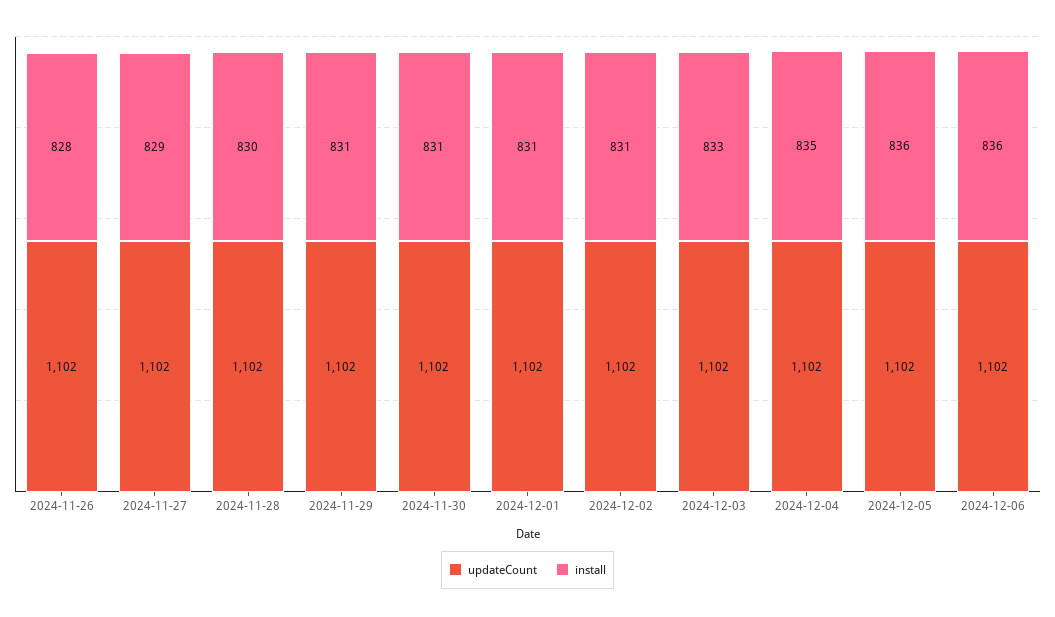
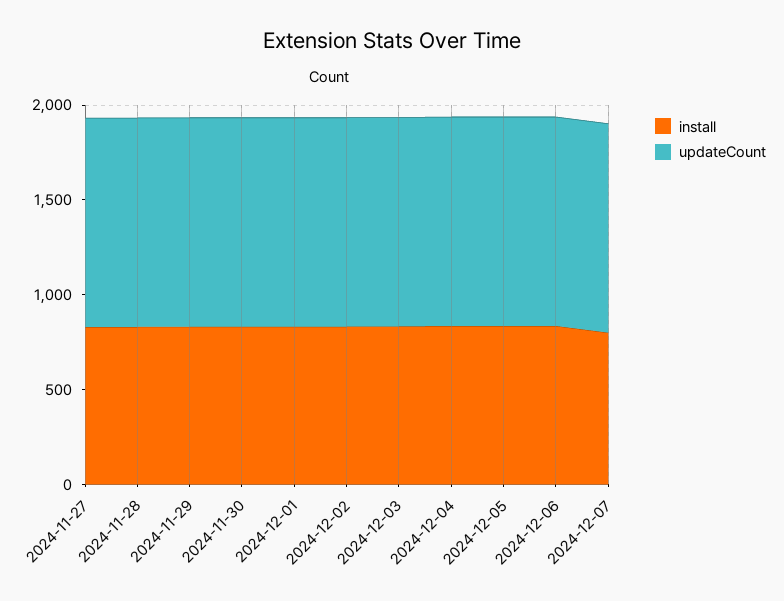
updateCount, 2024-11-26: 1102 -> none
install, 2024-11-26: 828 -> none
install, 2024-12-07: none -> 800
updateCount, 2024-12-07: none -> 1100

